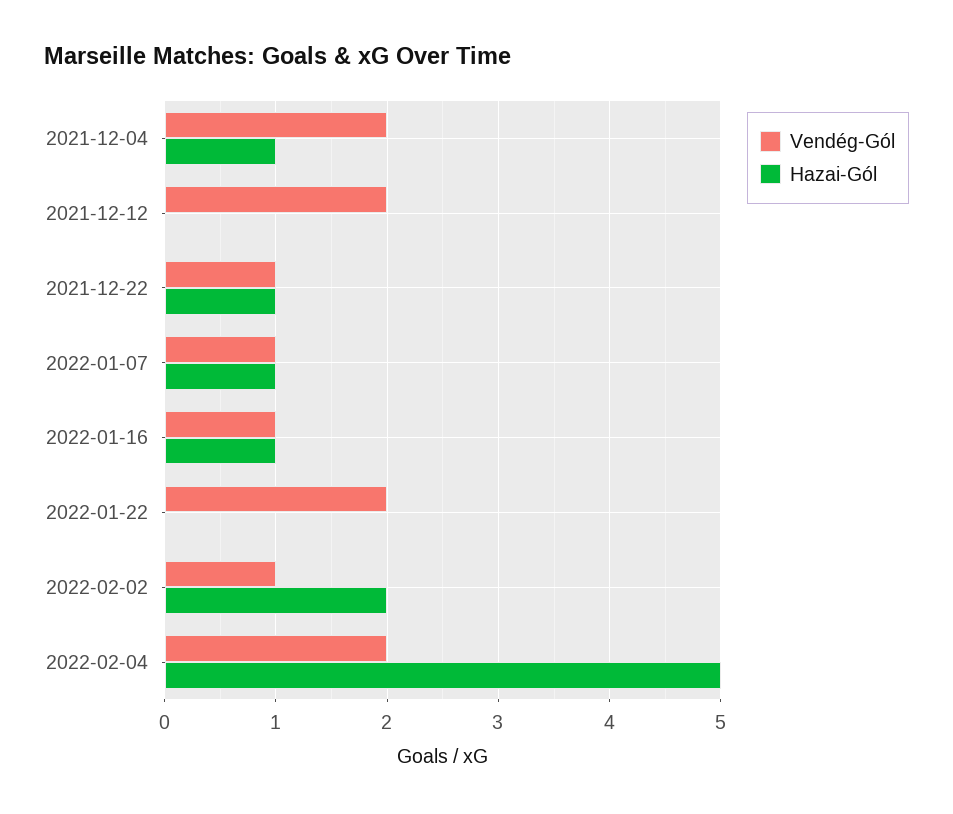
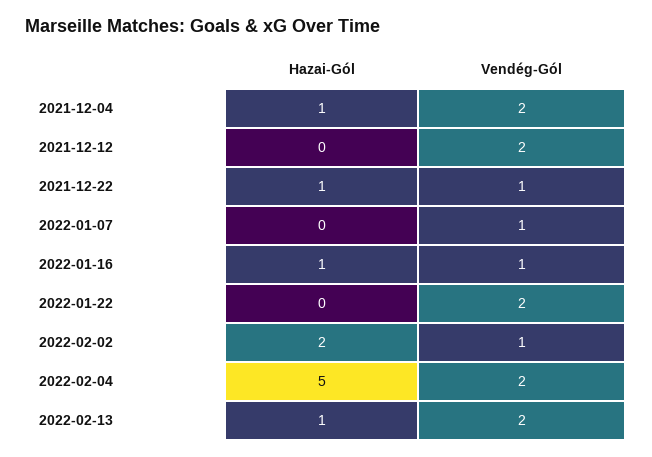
Hazai-Gól, 2022-01-07: 1 -> 0
Hazai-Gól, 2022-02-13: none -> 1
Vendég-Gól, 2022-02-13: none -> 2

